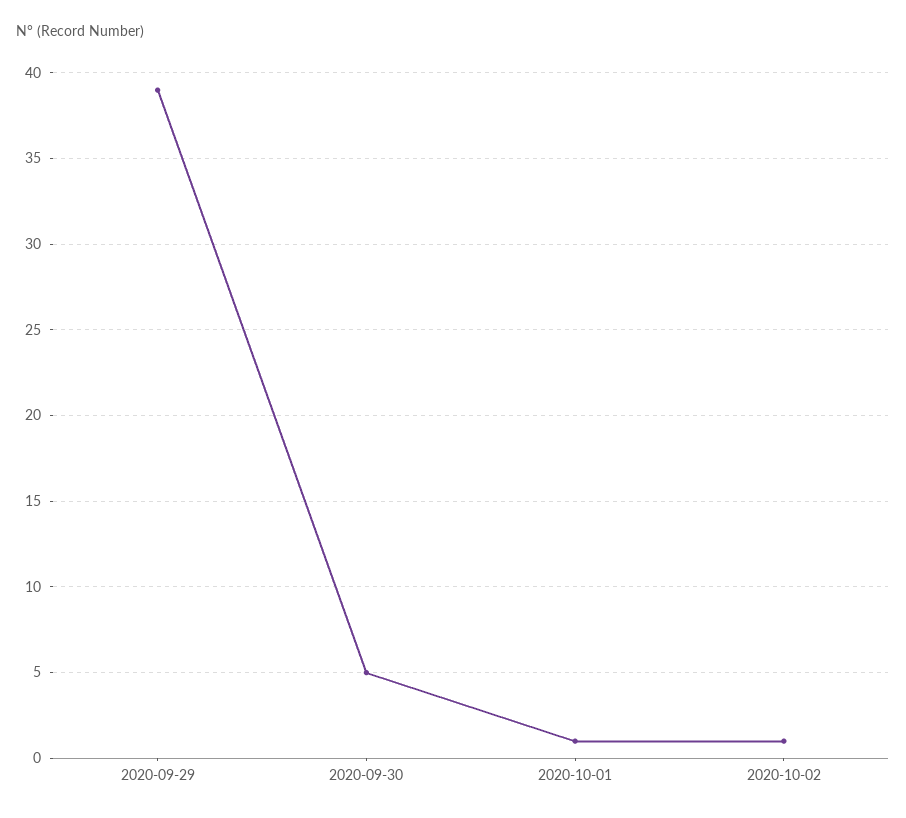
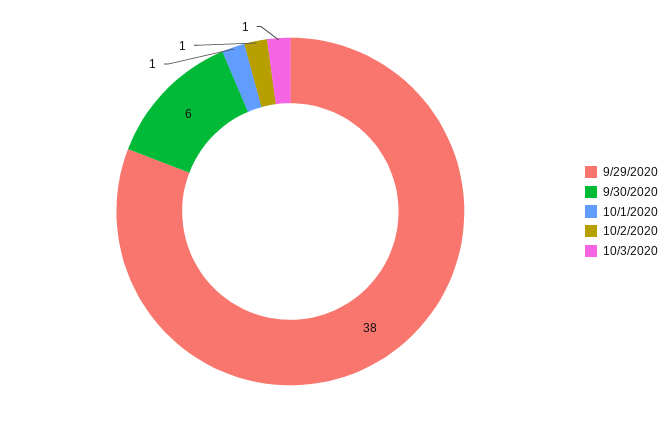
2020-09-29: 39 -> 38
2020-09-30: 5 -> 6
10/3/2020: none -> 1

